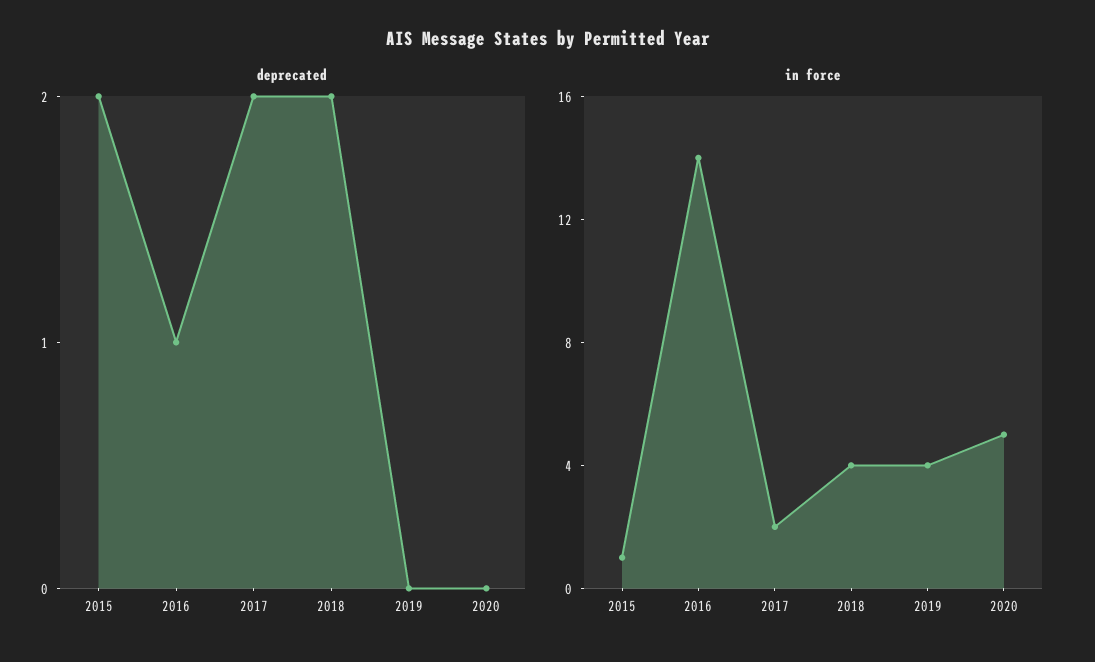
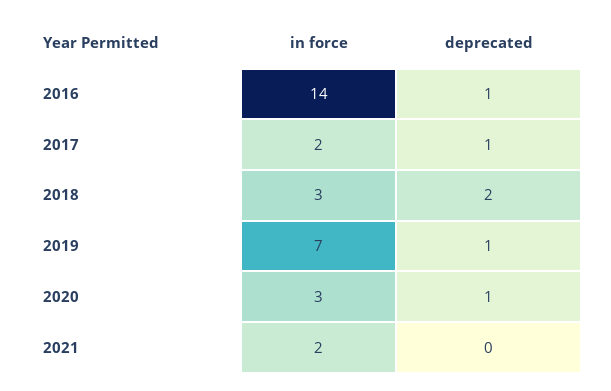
deprecated, 2015: 2 -> none
deprecated, 2017: 2 -> 1
deprecated, 2019: 0 -> 1
deprecated, 2020: 0 -> 1
in force, 2015: 1 -> none
in force, 2018: 4 -> 3
in force, 2019: 4 -> 7
in force, 2020: 5 -> 3
in force, 2021: none -> 2
deprecated, 2021: none -> 0

